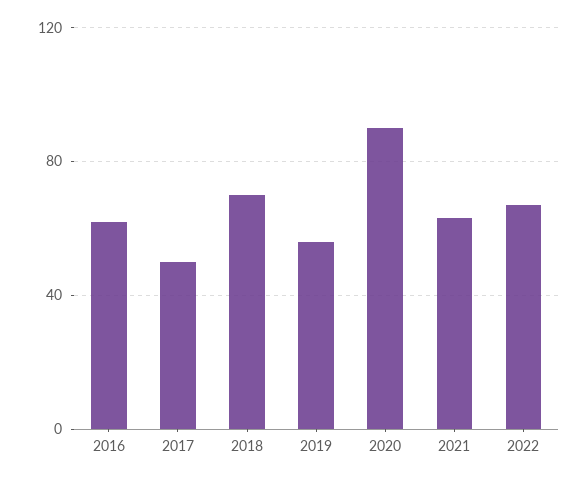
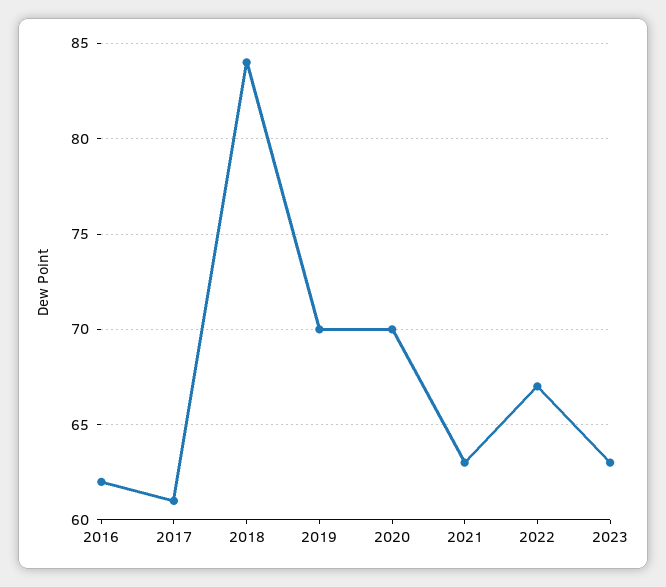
2017: 50 -> 61
2018: 70 -> 84
2019: 55 -> 70
2020: 90 -> 70
2023: none -> 63

